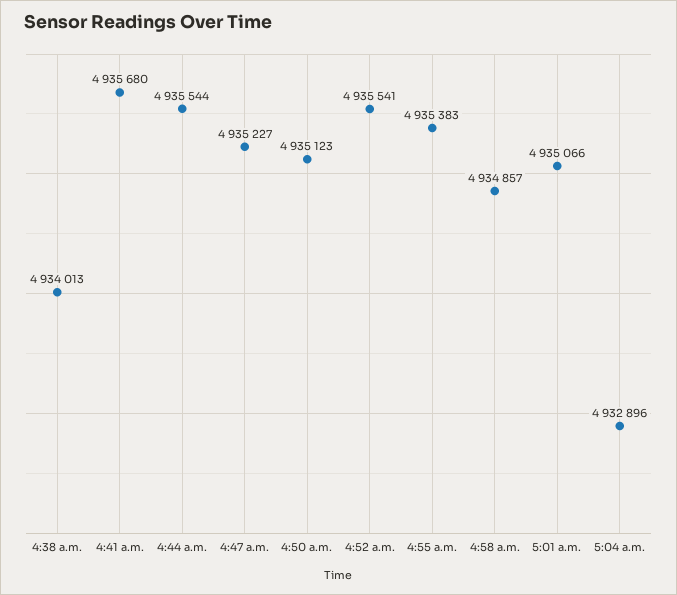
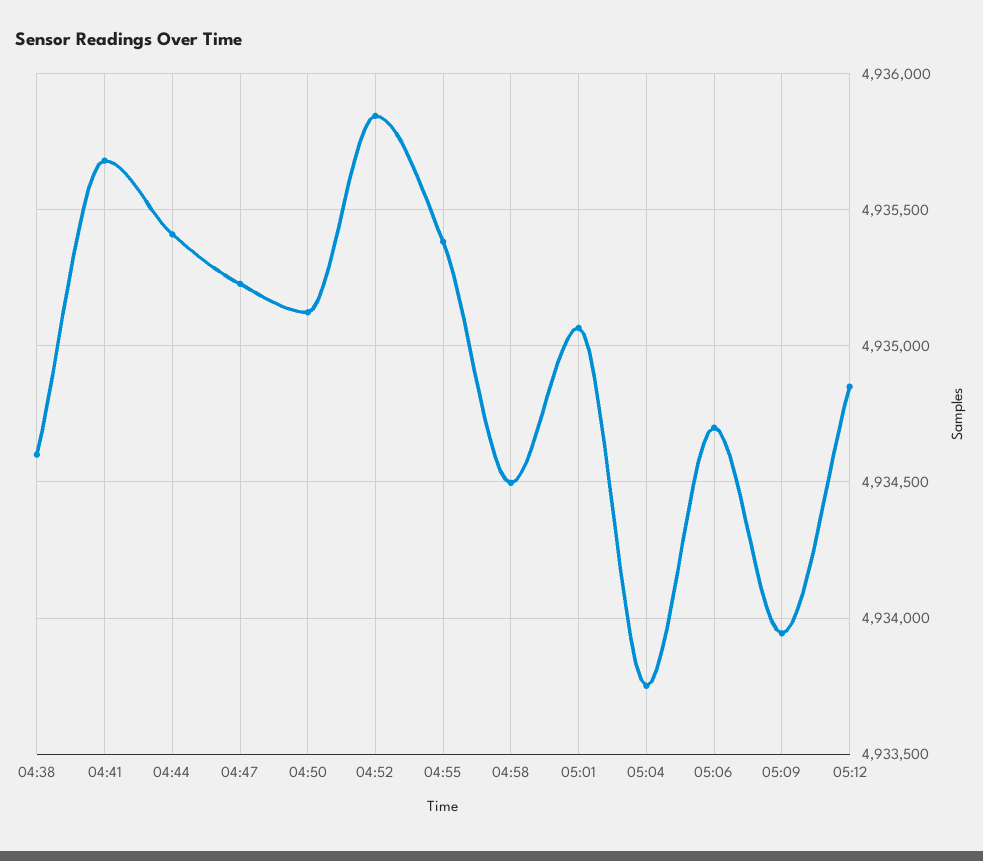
4:38 a.m.: 4934013 -> 4934600
4:44 a.m.: 4935544 -> 4935400
4:52 a.m.: 4935541 -> 4935850
4:58 a.m.: 4934857 -> 4934500
5:04 a.m.: 4932896 -> 4933750
05:06: none -> 4934700
05:09: none -> 4933950
05:12: none -> 4934850

